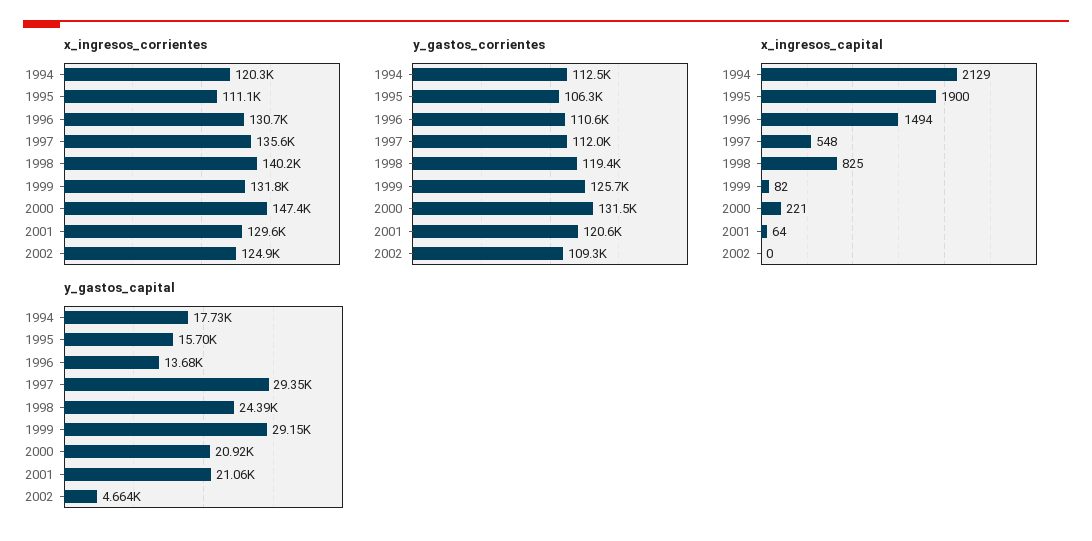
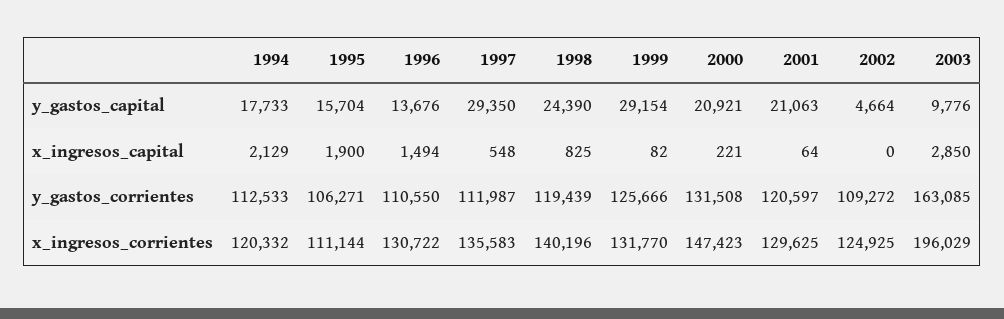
y_gastos_capital, 2003: none -> 9776
x_ingresos_capital, 2003: none -> 2850
y_gastos_corrientes, 2003: none -> 163085
x_ingresos_corrientes, 2003: none -> 196029

